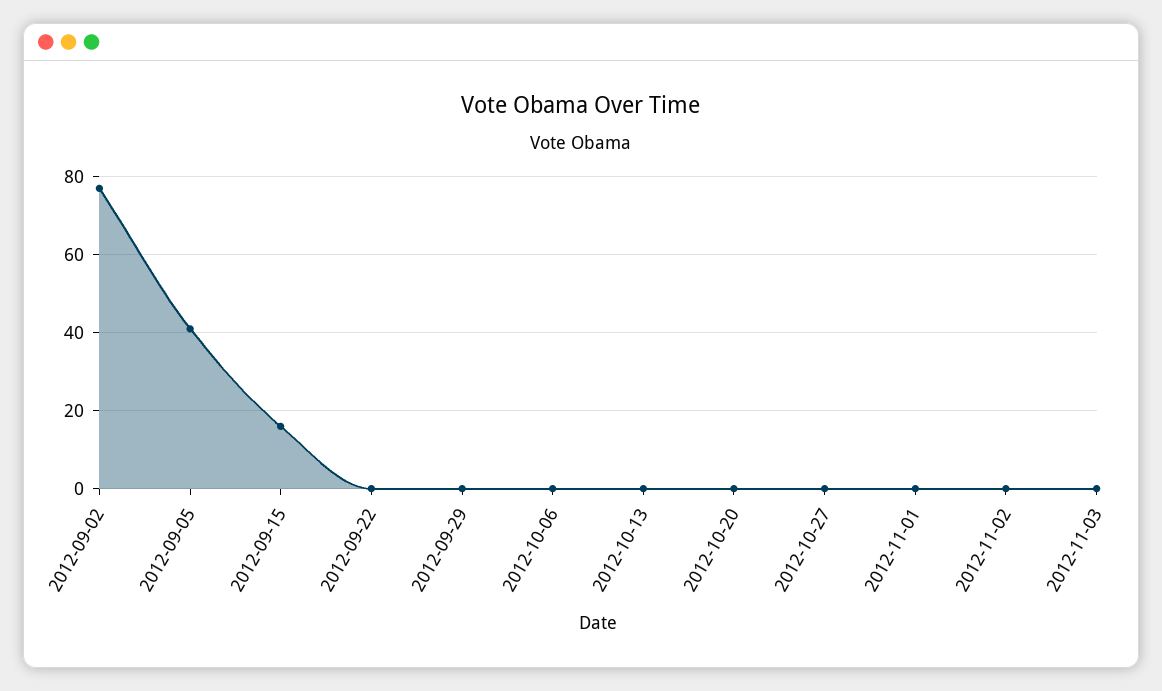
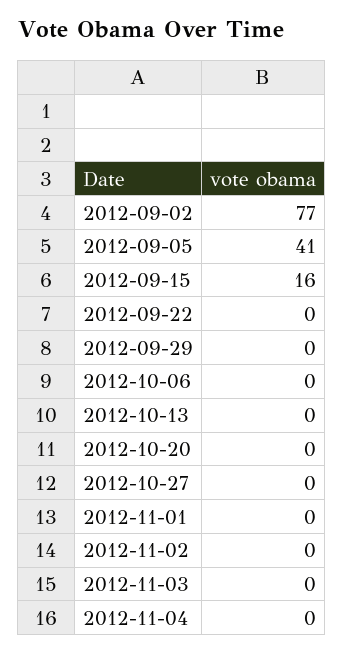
2012-11-04: none -> 0

